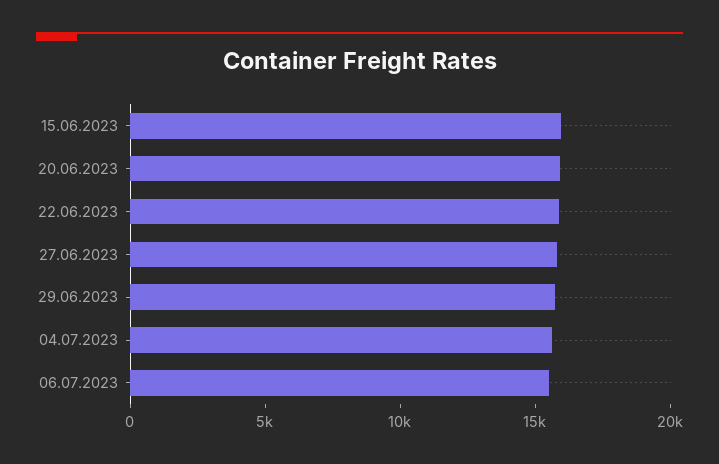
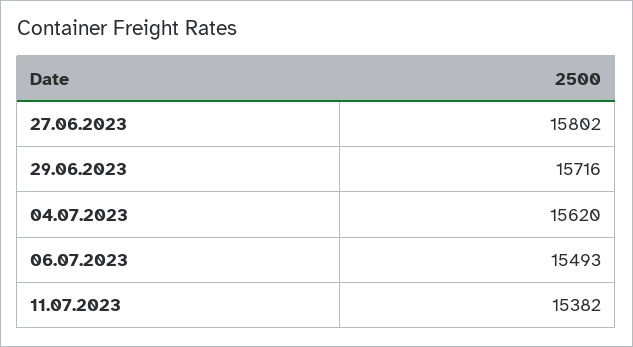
15.06.2023: 16000 -> none
20.06.2023: 16000 -> none
22.06.2023: 16000 -> none
11.07.2023: none -> 15382

